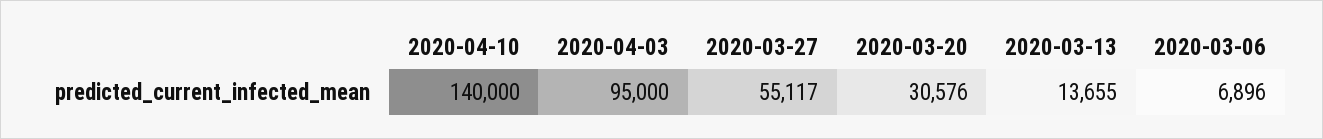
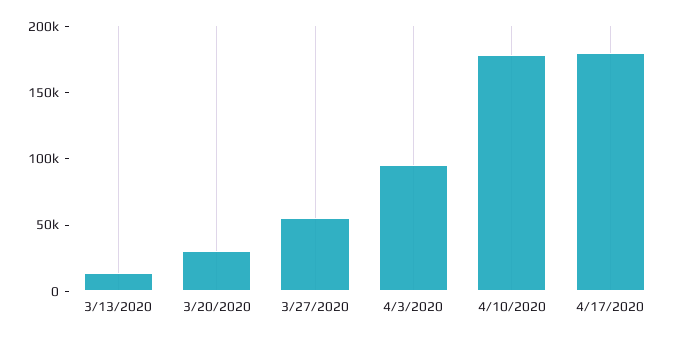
2020-04-10: 140000 -> 180000
2020-03-06: 6896 -> none
4/17/2020: none -> 180000

